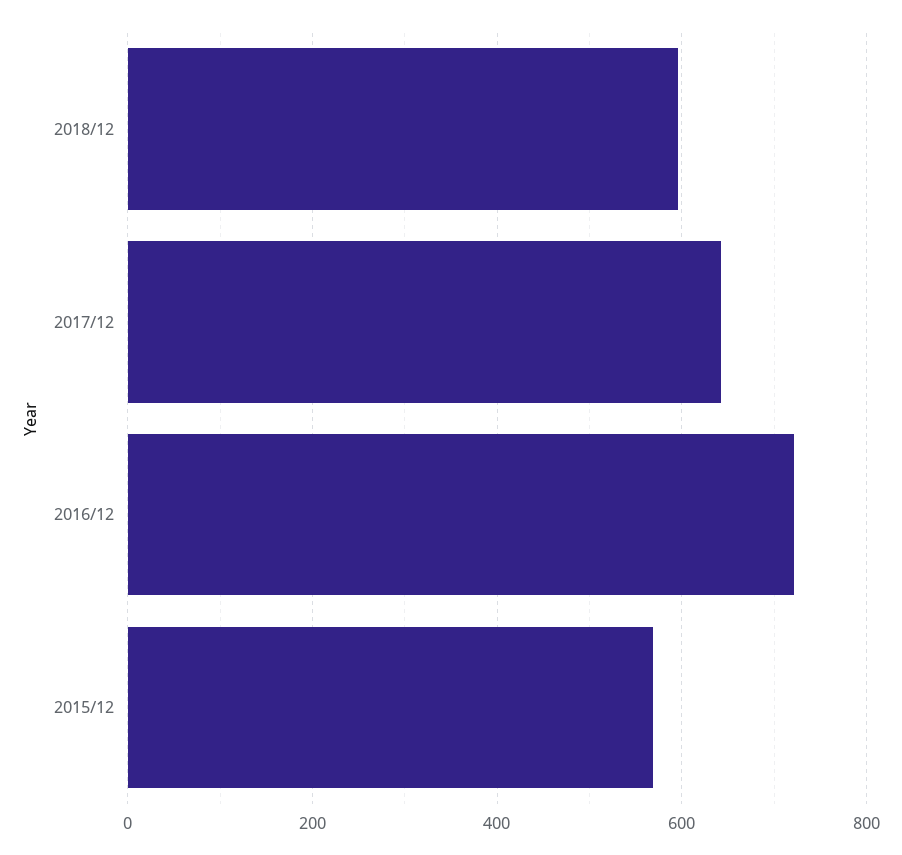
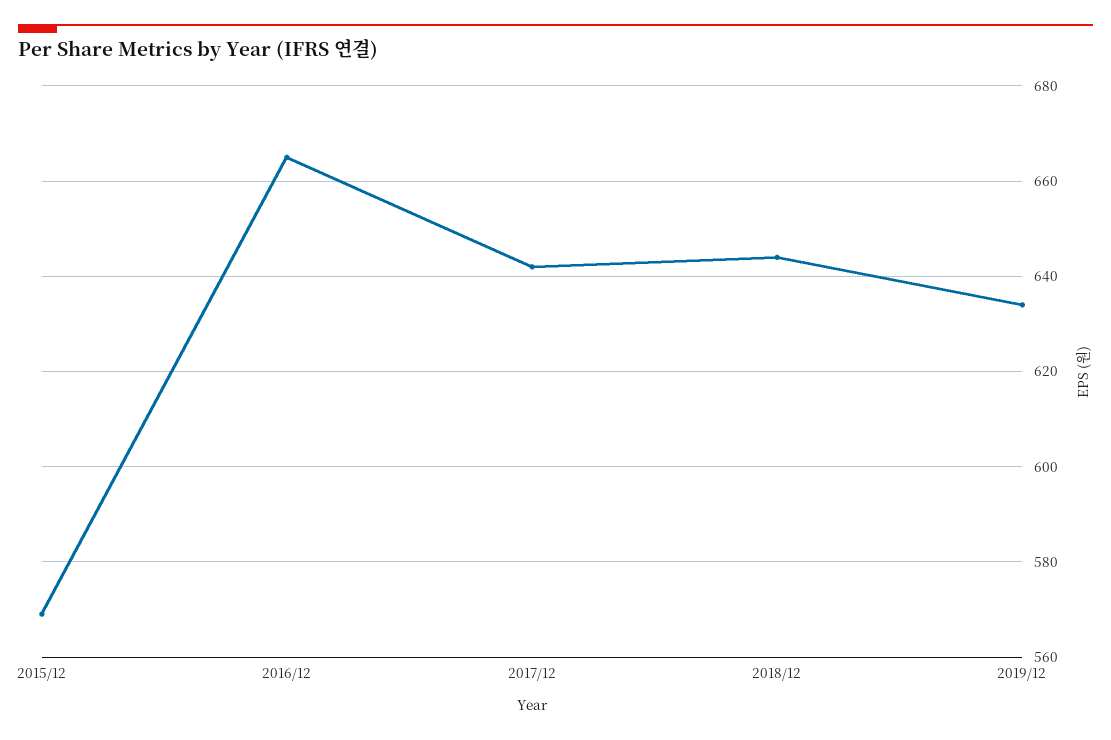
2018/12: 600 -> 645
2016/12: 720 -> 665
2019/12: none -> 635

